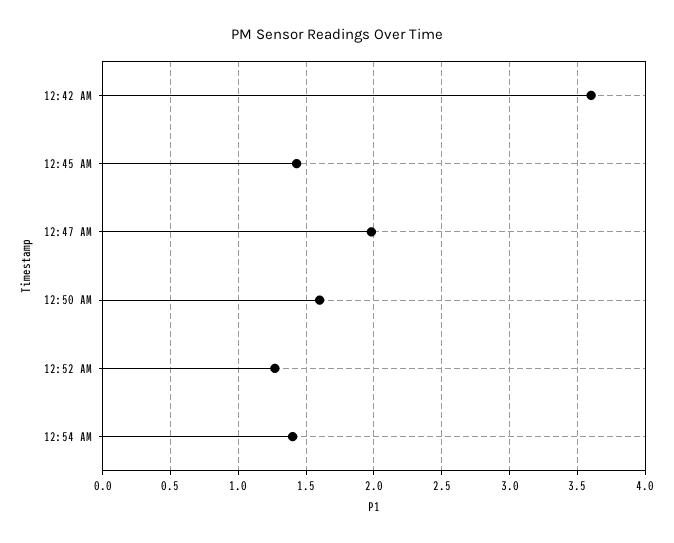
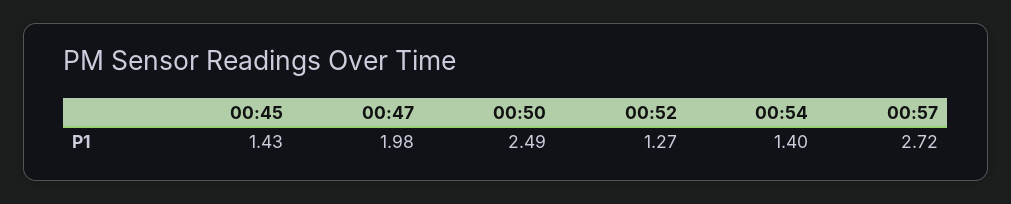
12:42 AM: 3.6 -> none
12:50 AM: 1.6 -> 2.49
00:57: none -> 2.72

